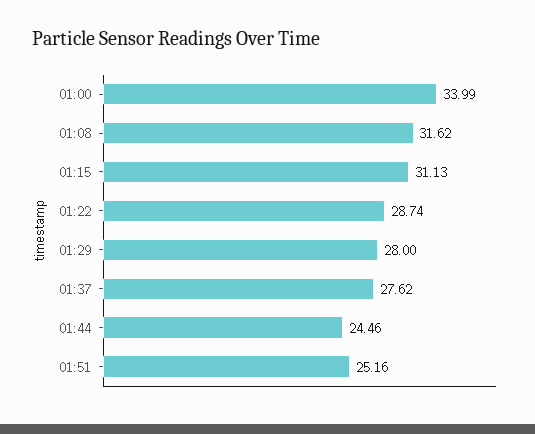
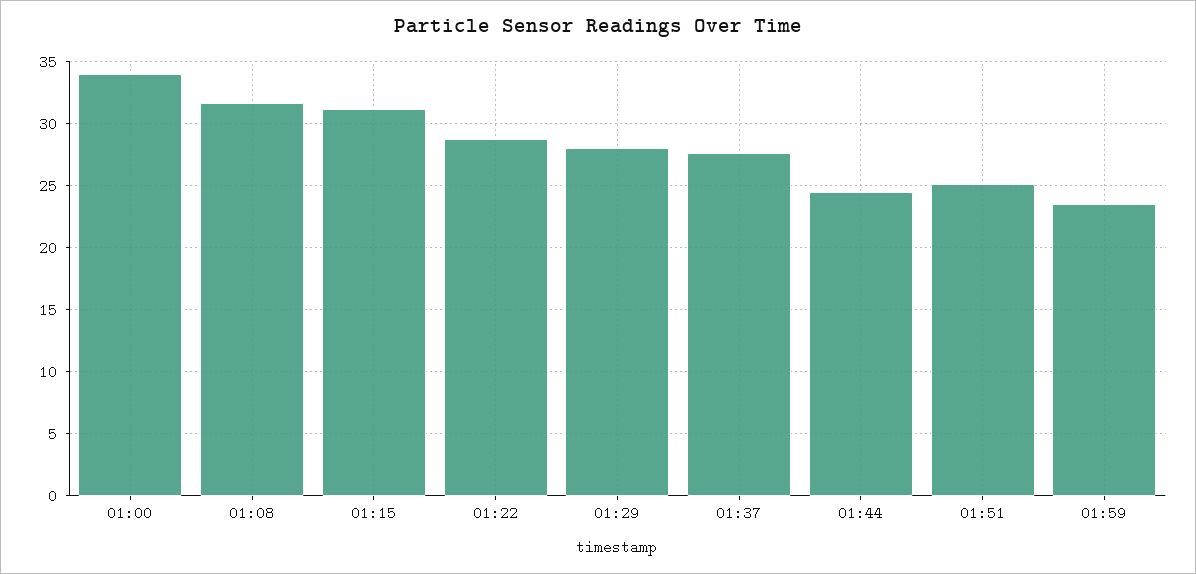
01:59: none -> 23.5

